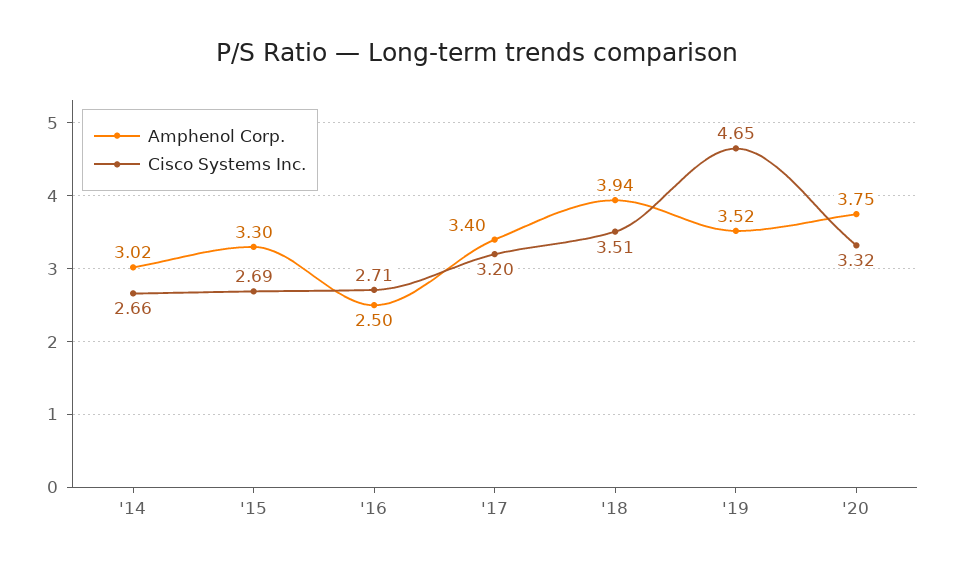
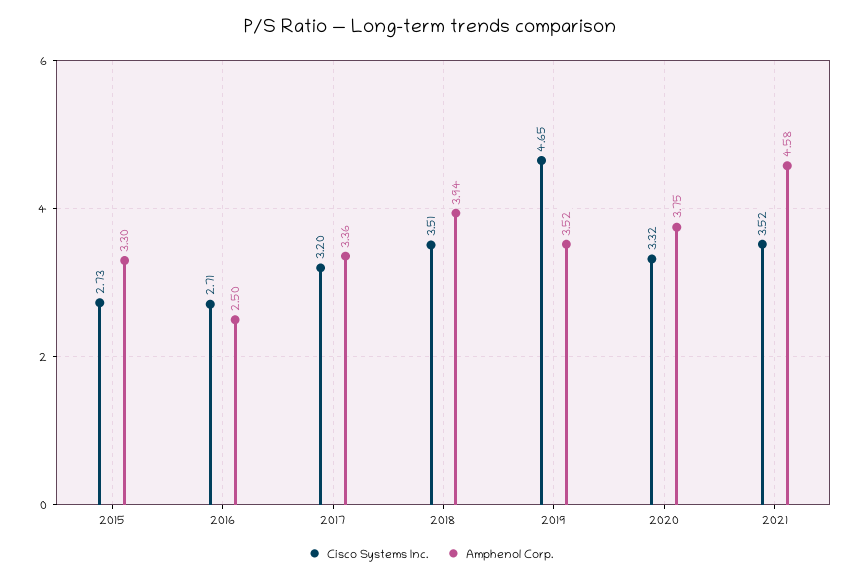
Amphenol Corp., '14: 3.02 -> none
Cisco Systems Inc., '14: 2.66 -> none
Cisco Systems Inc., '15: 2.69 -> 2.73
Amphenol Corp., '17: 3.4 -> 3.36
Cisco Systems Inc., 2021: none -> 3.52
Amphenol Corp., 2021: none -> 4.58

